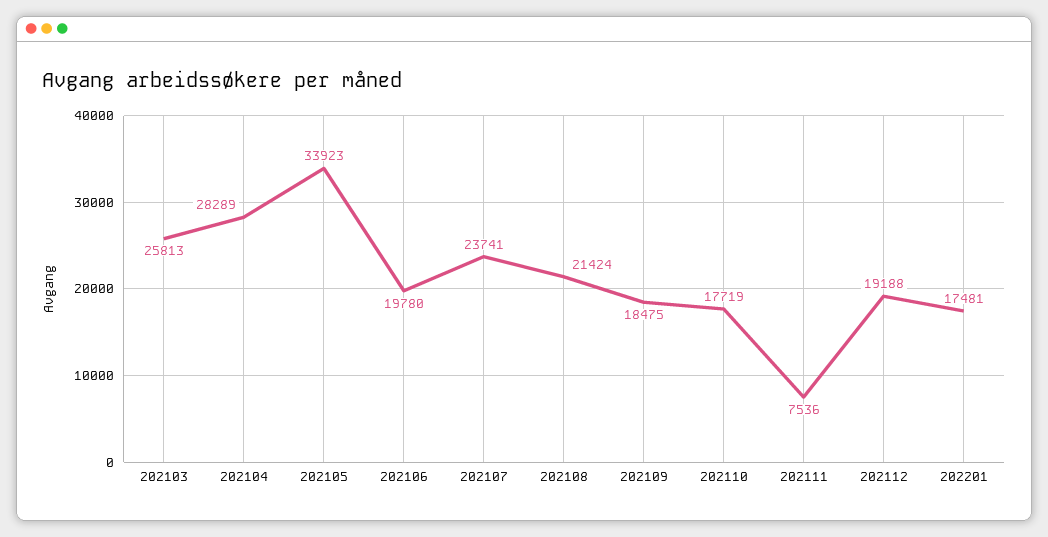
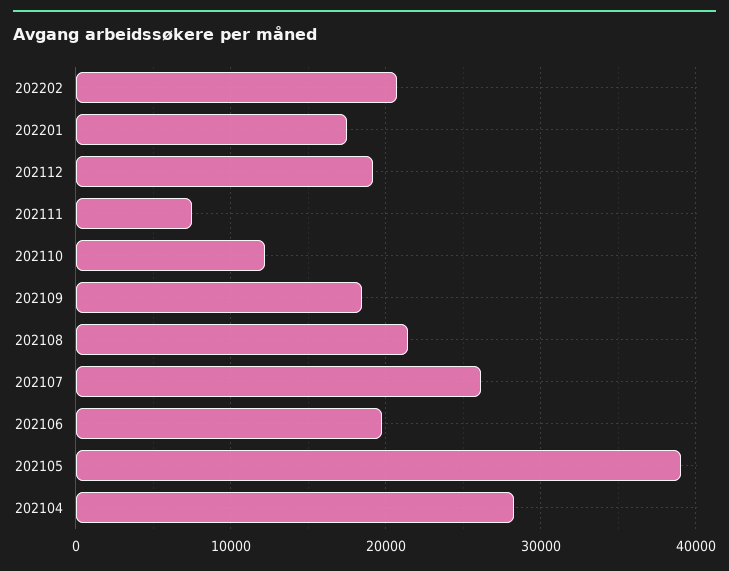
202103: 25813 -> none
202105: 33923 -> 39000
202107: 23741 -> 26000
202110: 17719 -> 12000
202202: none -> 21000

